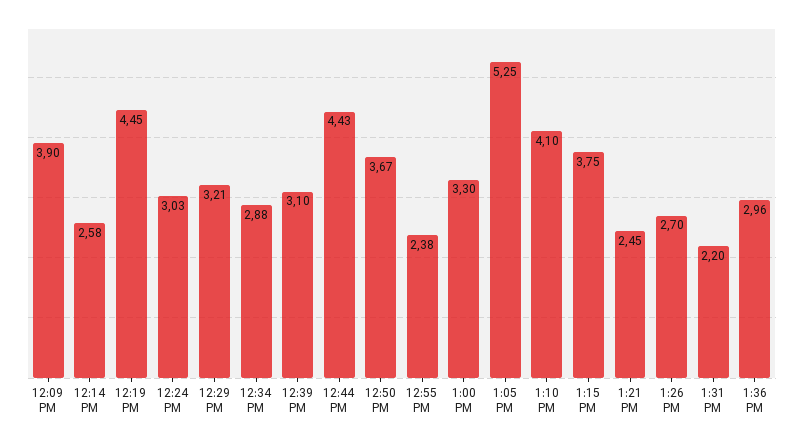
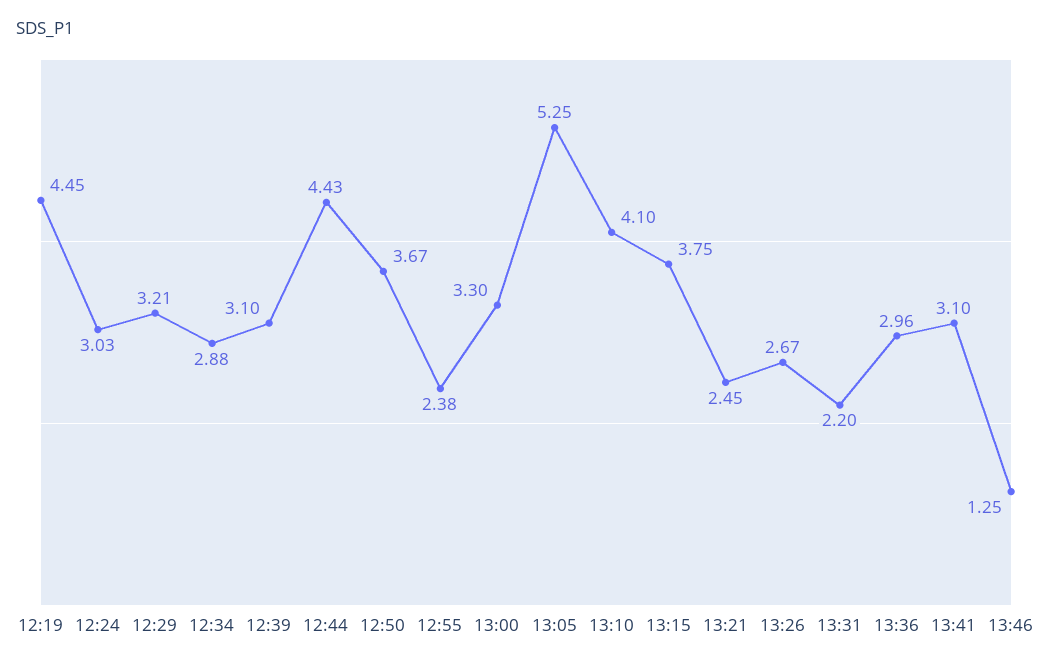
12:09 PM: 3.9 -> none
12:14 PM: 2.58 -> none
1:26 PM: 2.7 -> 2.67
13:41: none -> 3.1
13:46: none -> 1.25

